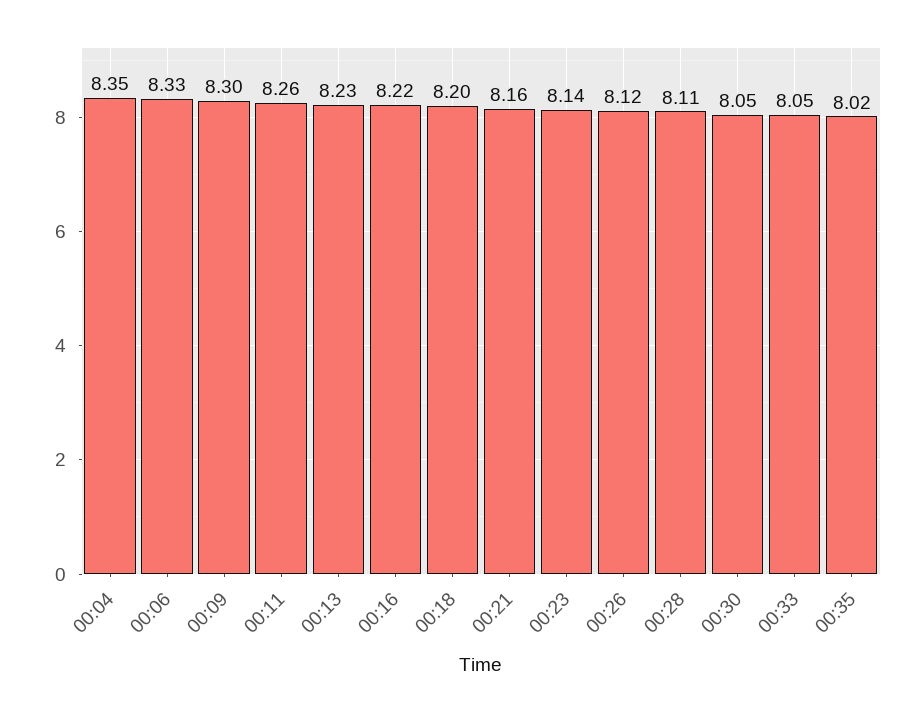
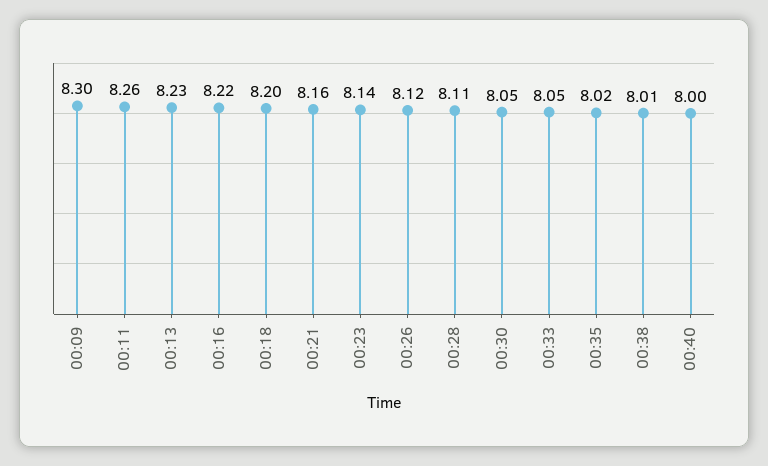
00:04: 8.35 -> none
00:06: 8.33 -> none
00:38: none -> 8.01
00:40: none -> 8

